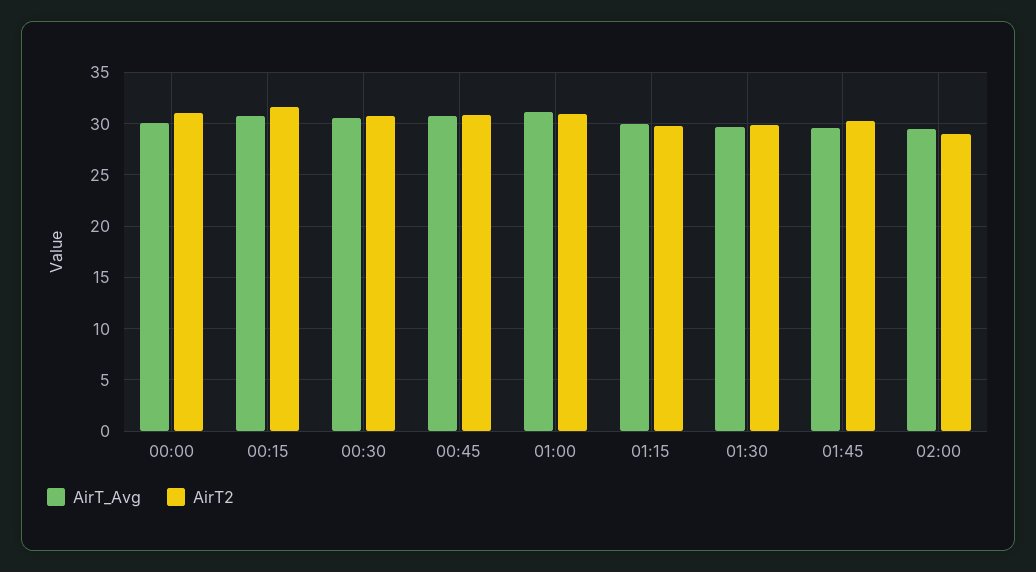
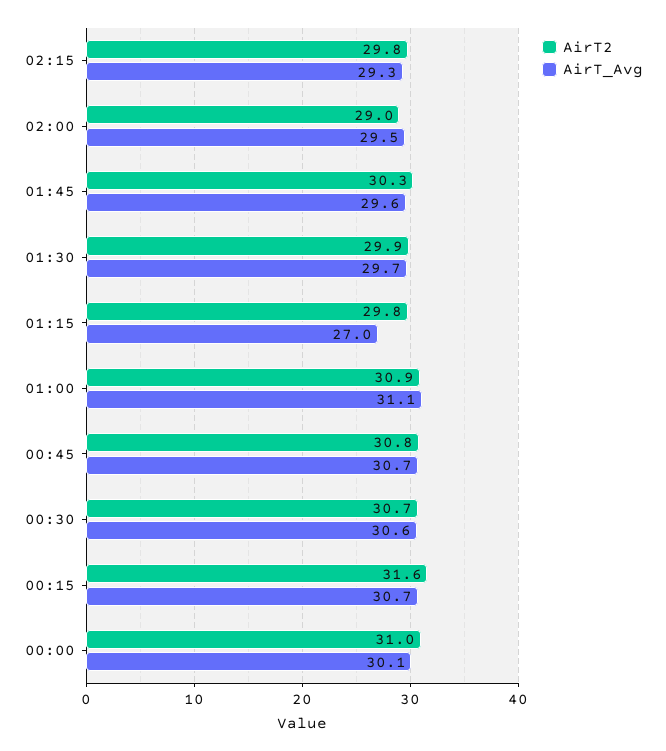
AirT_Avg, 01:15: 30 -> 27
AirT2, 02:15: none -> 29.8
AirT_Avg, 02:15: none -> 29.3

